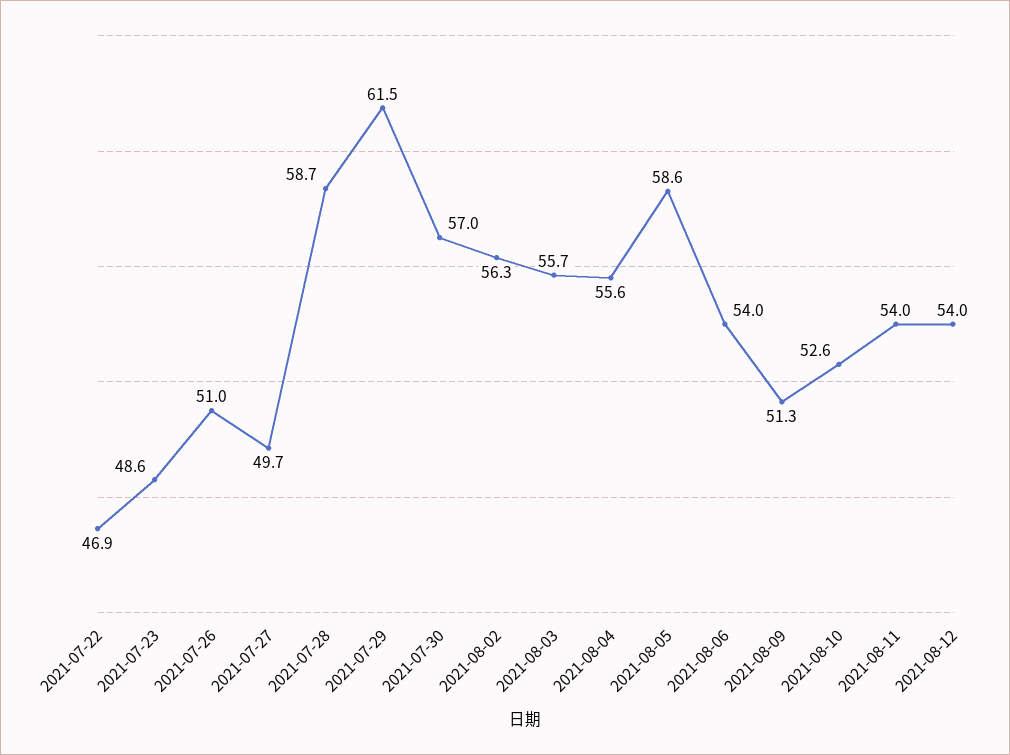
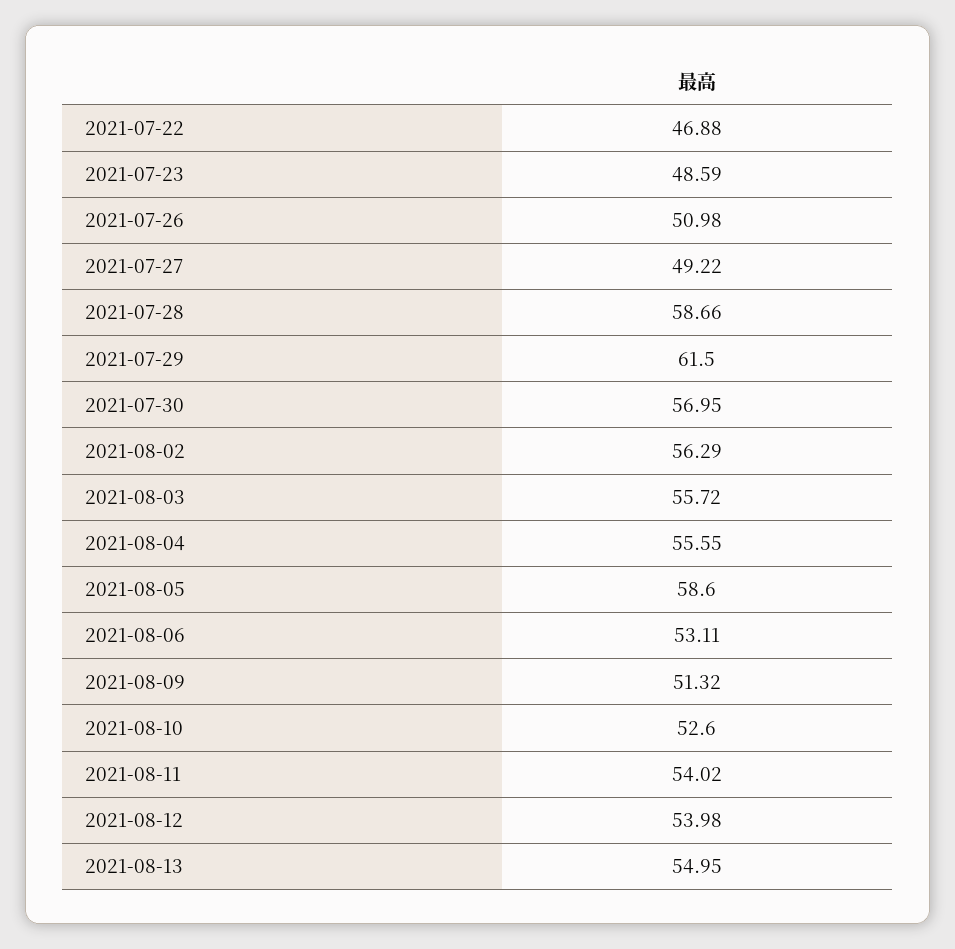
2021-07-27: 49.7 -> 49.22
2021-08-06: 54 -> 53.11
2021-08-13: none -> 54.95

